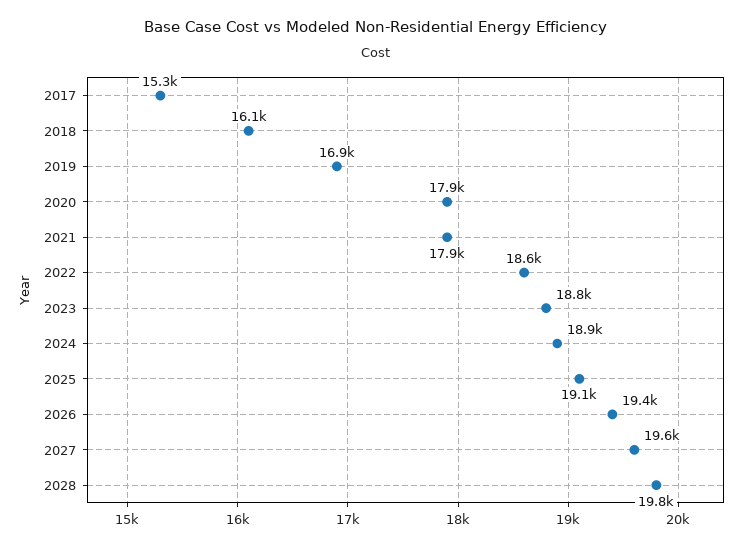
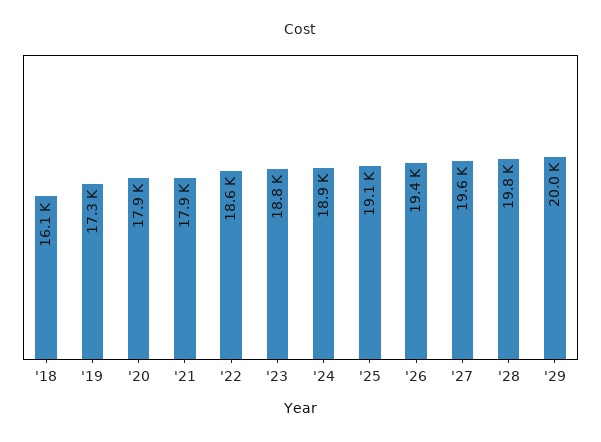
2017: 15300 -> none
2019: 16900 -> 17300
'29: none -> 20000

